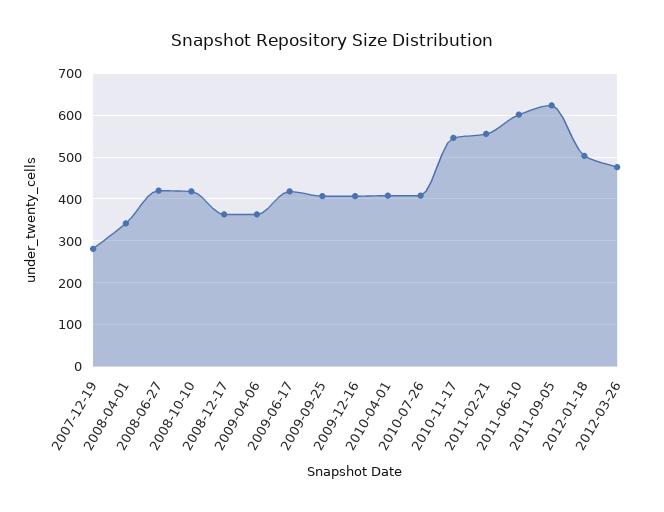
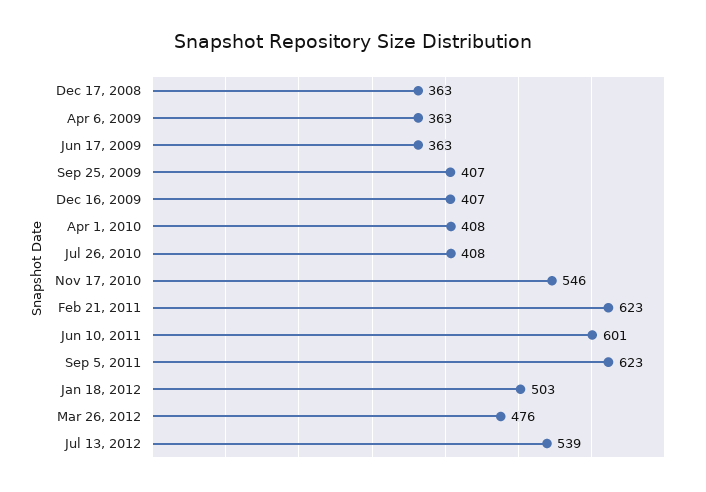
2007-12-19: 280 -> none
2008-04-01: 340 -> none
2008-06-27: 420 -> none
2008-10-10: 420 -> none
2009-06-17: 420 -> 363
2011-02-21: 560 -> 623
Jul 13, 2012: none -> 539

